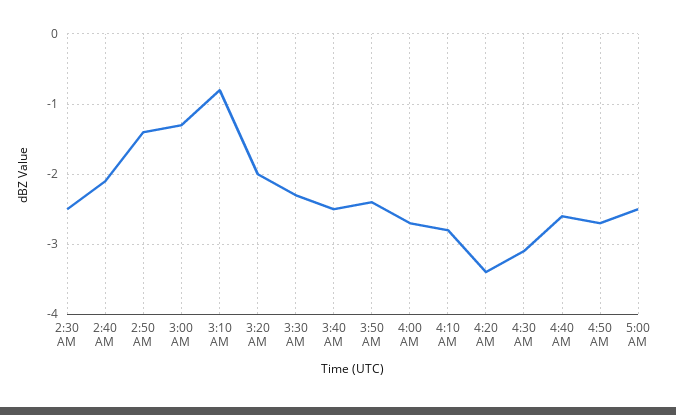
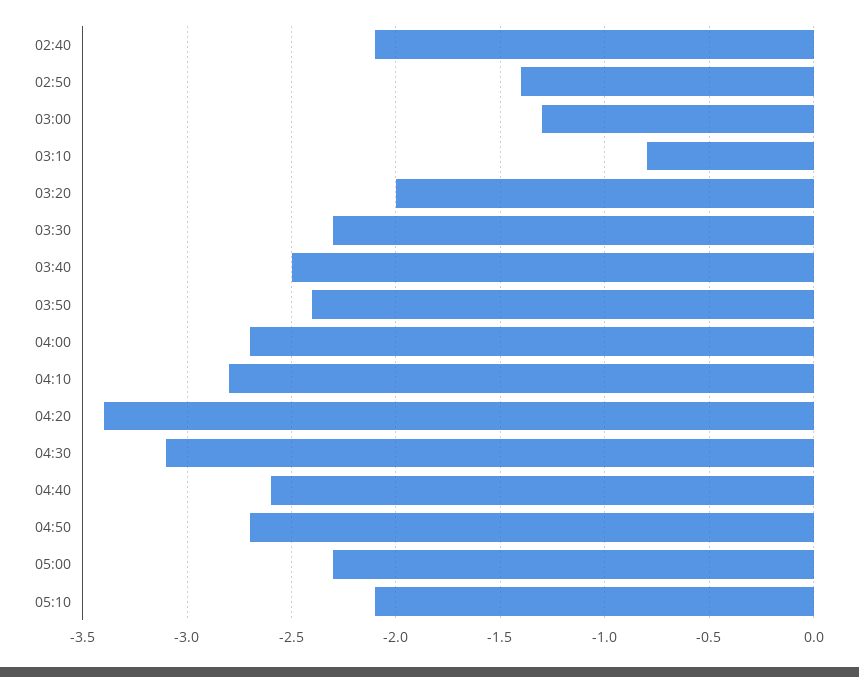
2:30 AM: -2.5 -> none
5:00 AM: -2.5 -> -2.3
05:10: none -> -2.1

